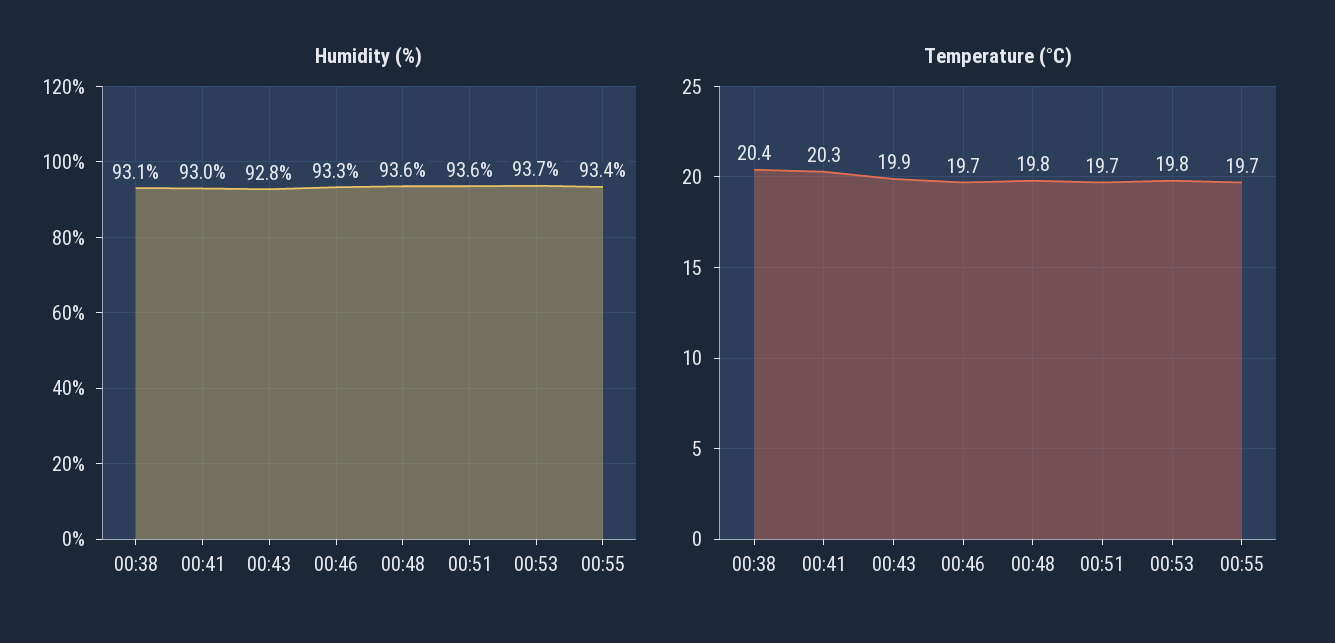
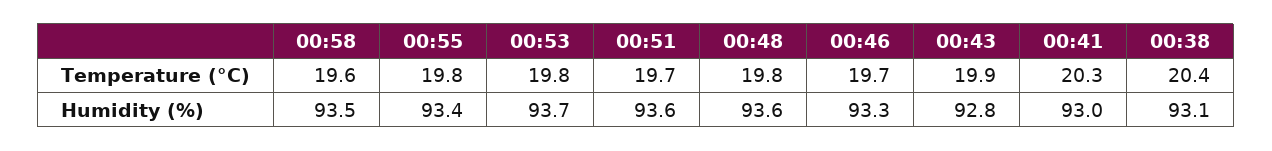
Temperature (°C), 00:55: 19.7 -> 19.8
Temperature (°C), 00:58: none -> 19.6
Humidity (%), 00:58: none -> 93.5

